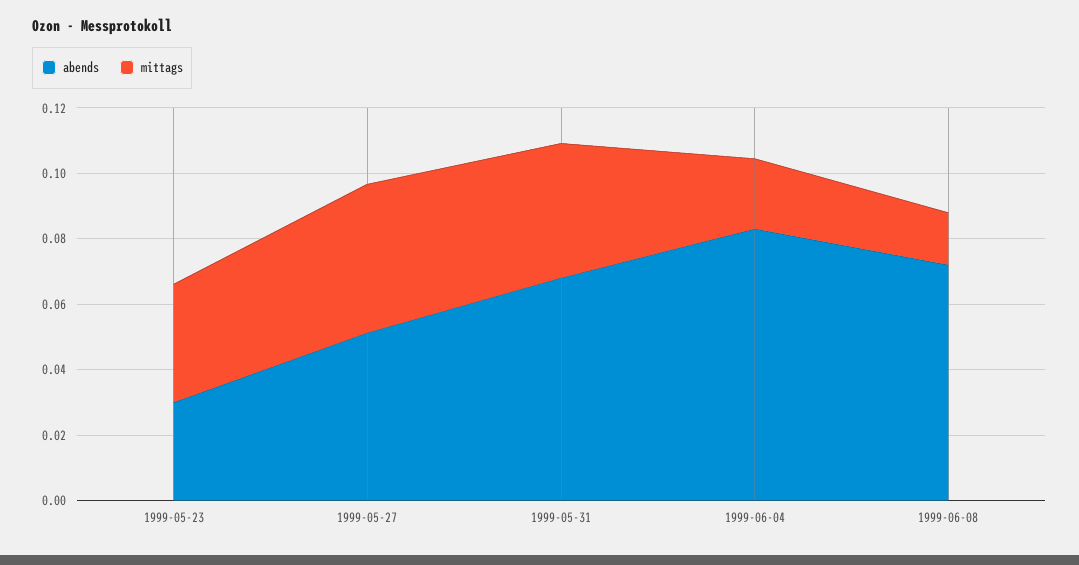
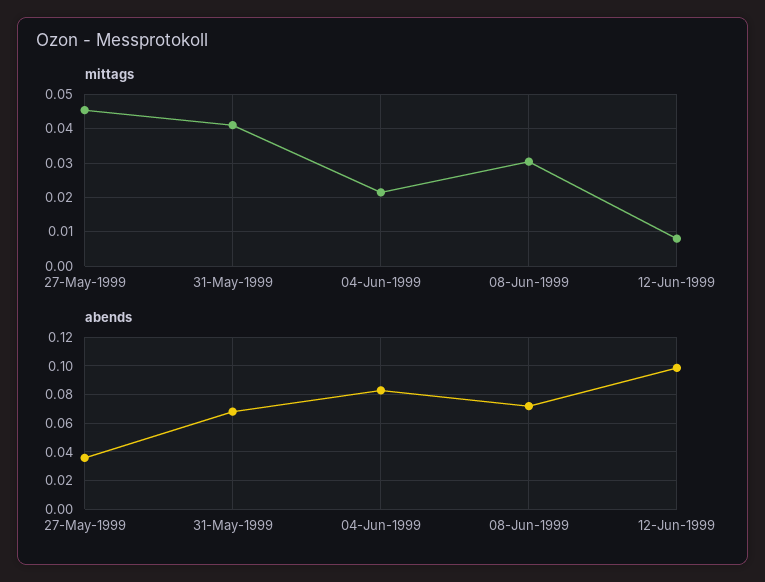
abends, 1999-05-23: 0.03 -> none
mittags, 1999-05-23: 0.035 -> none
abends, 1999-05-27: 0.05 -> 0.035
mittags, 1999-06-08: 0.015 -> 0.03
mittags, 12-Jun-1999: none -> 0.008
abends, 12-Jun-1999: none -> 0.1

